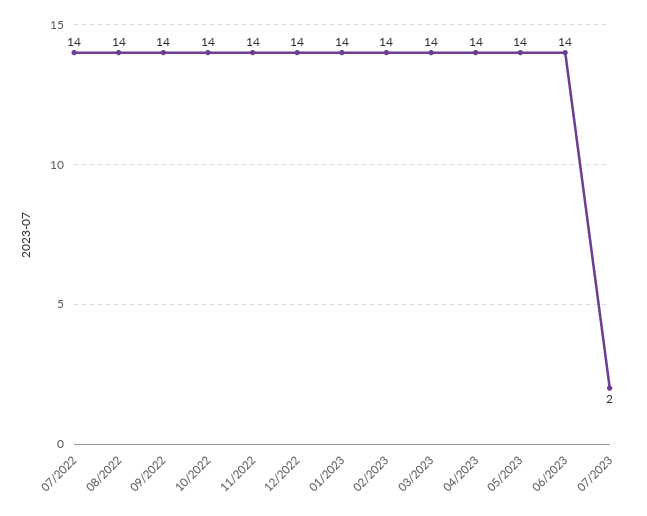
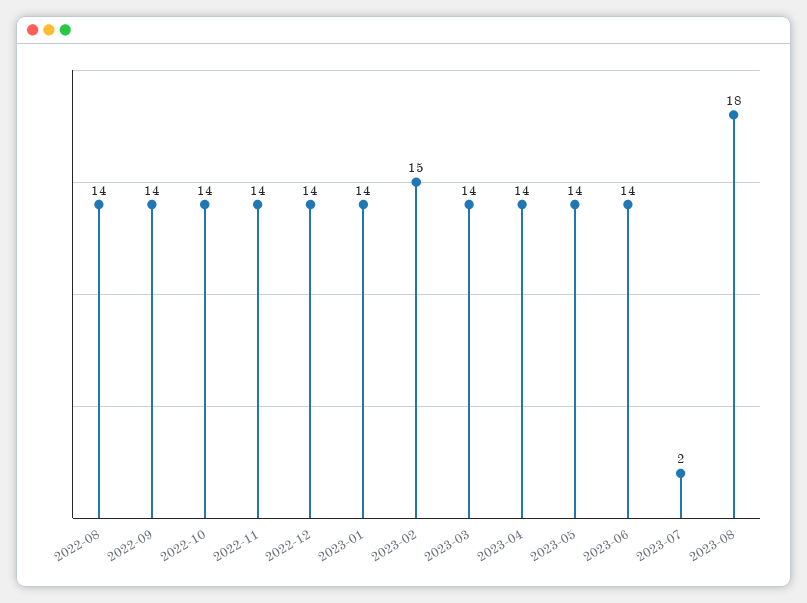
07/2022: 14 -> none
02/2023: 14 -> 15
2023-08: none -> 18

